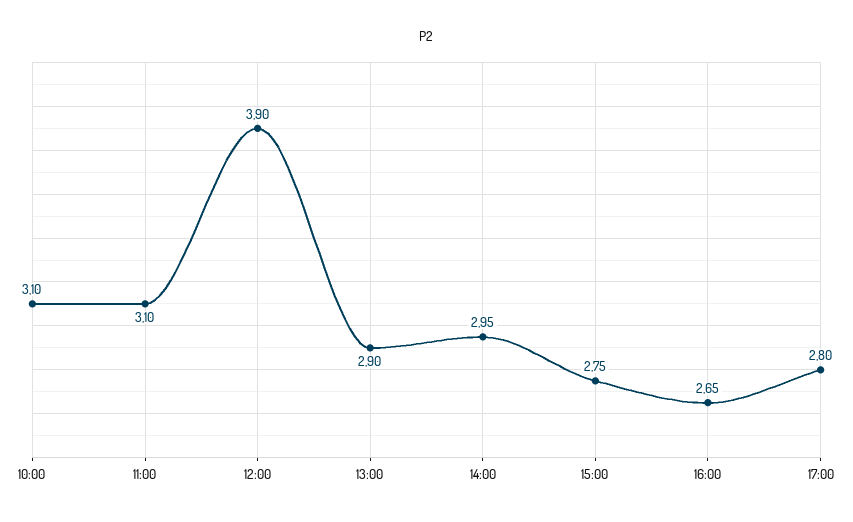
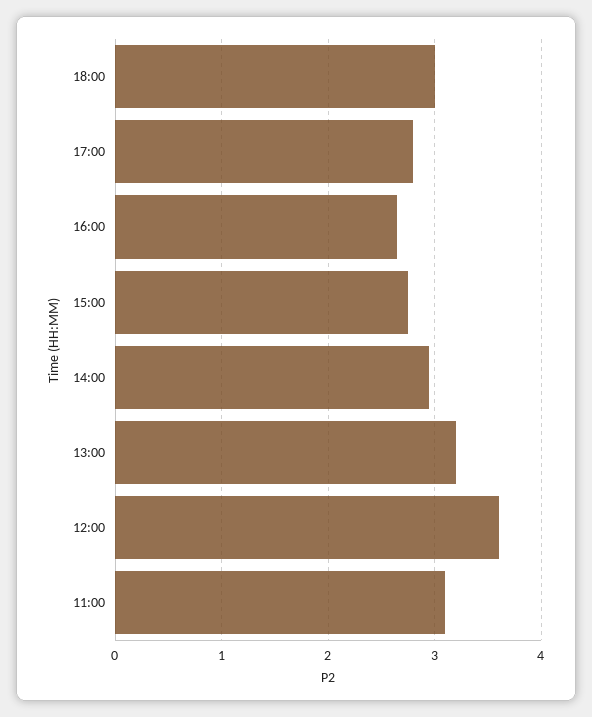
10:00: 3.1 -> none
12:00: 3.9 -> 3.6
13:00: 2.9 -> 3.2
18:00: none -> 3

